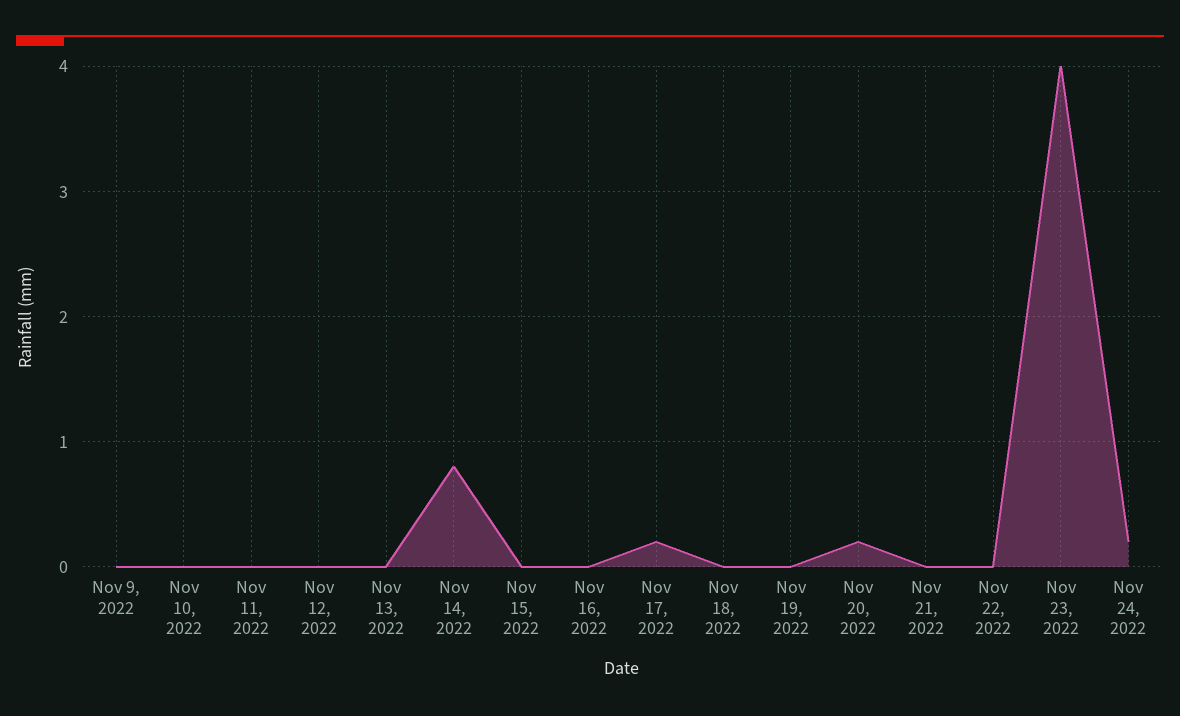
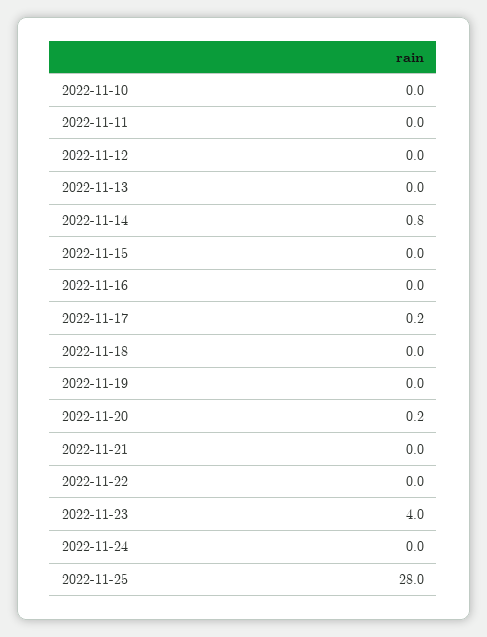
Nov 9, 2022: 0 -> none
Nov 24, 2022: 0.2 -> 0
2022-11-25: none -> 28

